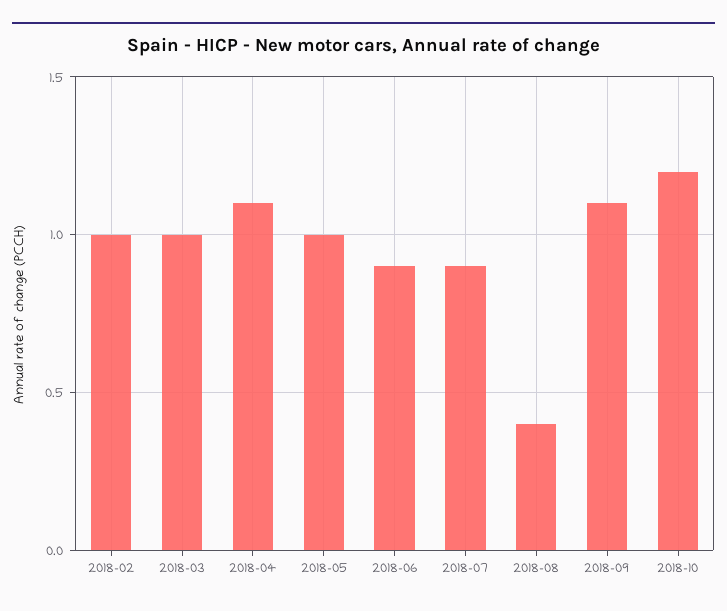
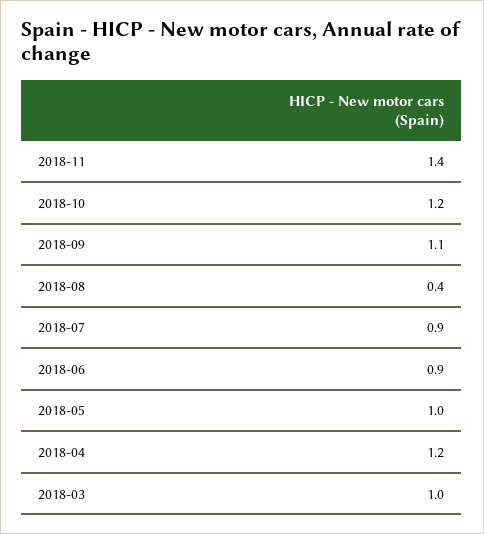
2018-02: 1 -> none
2018-04: 1.1 -> 1.2
2018-11: none -> 1.4

